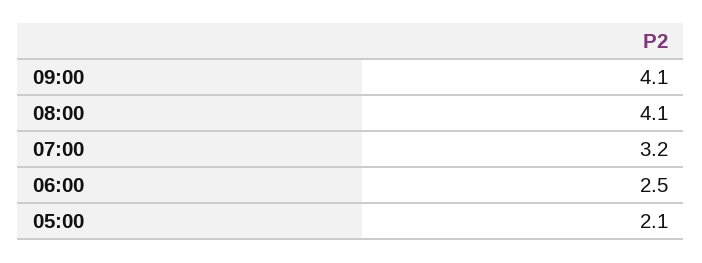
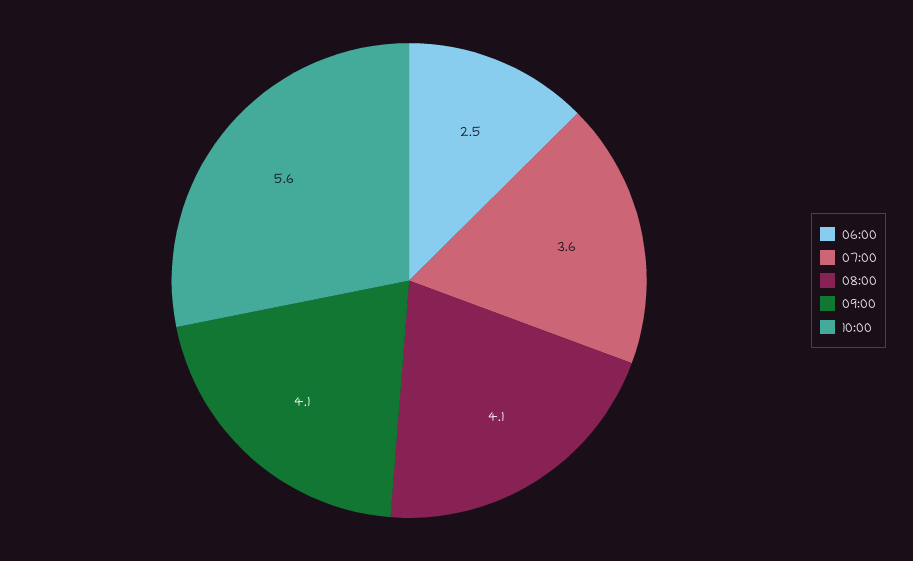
07:00: 3.2 -> 3.6
05:00: 2.1 -> none
10:00: none -> 5.6

